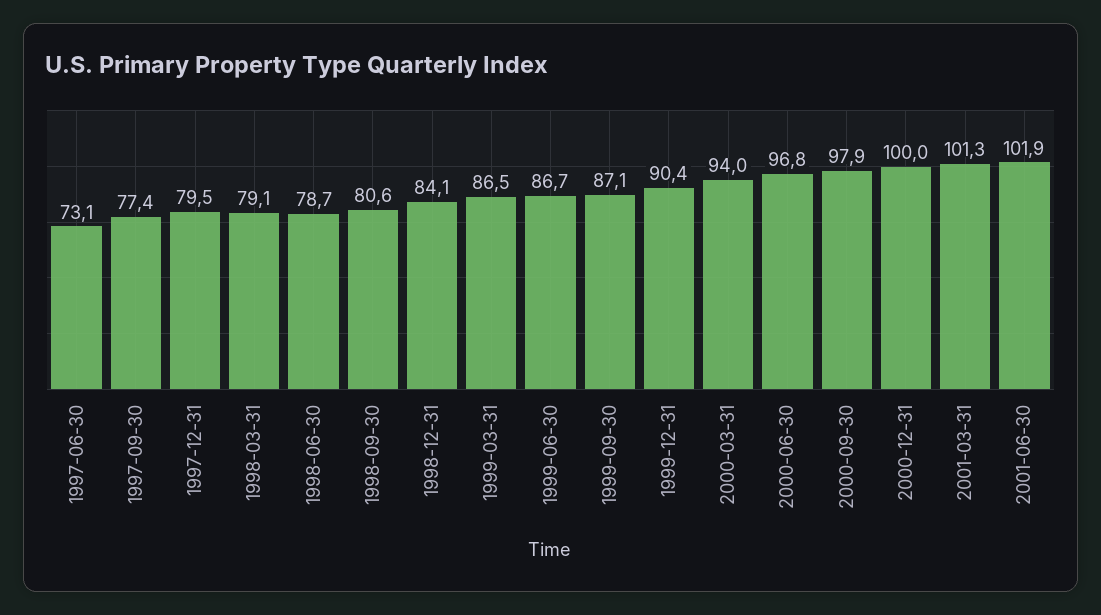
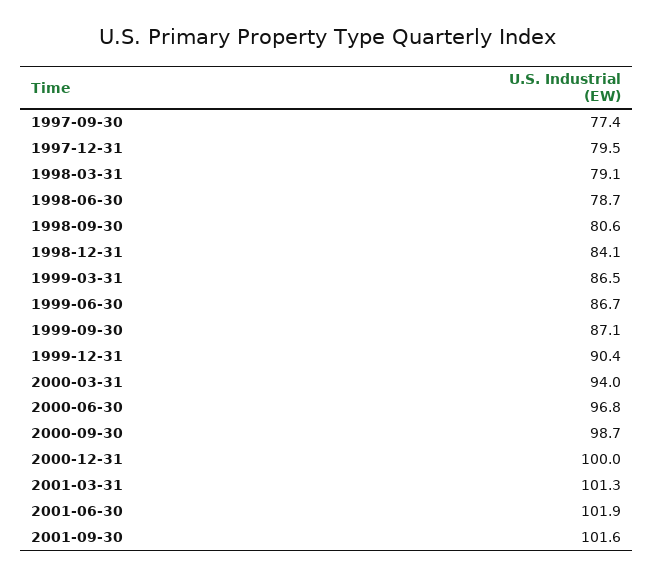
1997-06-30: 73.1 -> none
2000-09-30: 97.9 -> 98.7
2001-09-30: none -> 101.6

